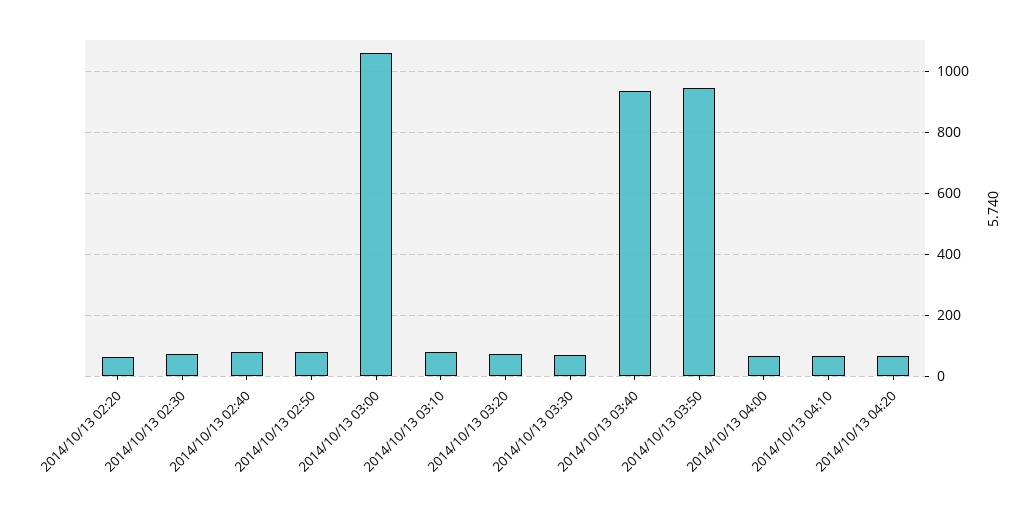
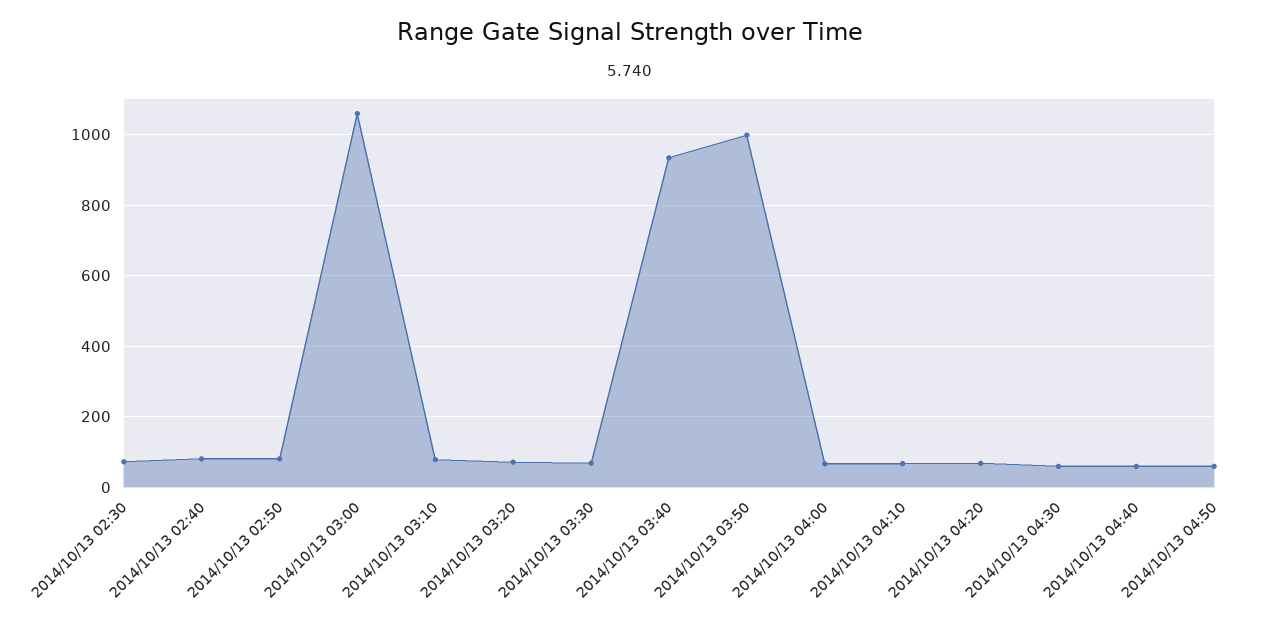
2014/10/13 02:20: 60 -> none
2014/10/13 03:50: 940 -> 1000
2014/10/13 04:30: none -> 60
2014/10/13 04:40: none -> 60
2014/10/13 04:50: none -> 60

